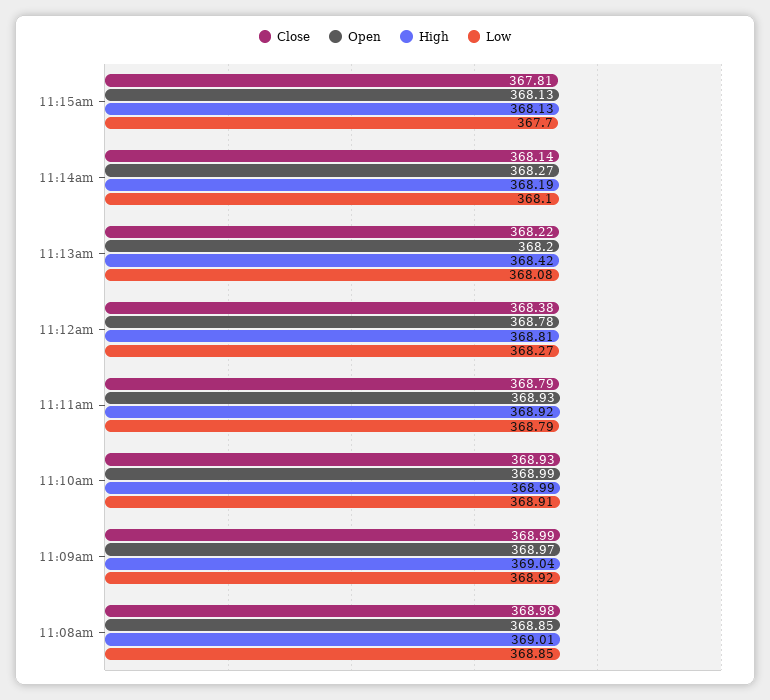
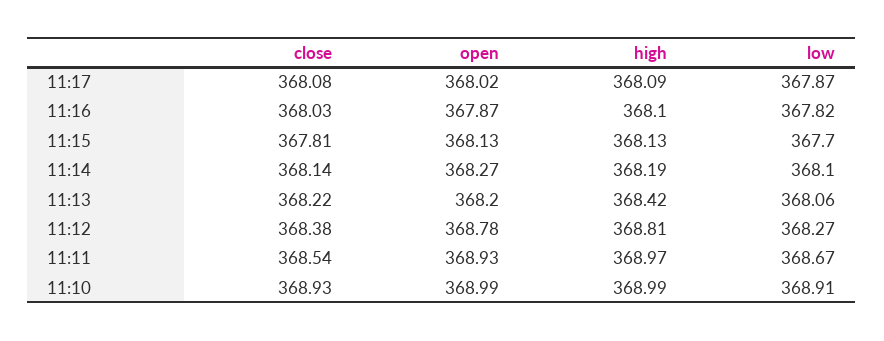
Low, 11:13am: 368.08 -> 368.06
Close, 11:11am: 368.79 -> 368.54
High, 11:11am: 368.92 -> 368.97
Low, 11:11am: 368.79 -> 368.67
Close, 11:09am: 368.99 -> none
Open, 11:09am: 368.97 -> none
High, 11:09am: 369.04 -> none
Low, 11:09am: 368.92 -> none
Close, 11:08am: 368.98 -> none
Open, 11:08am: 368.85 -> none
High, 11:08am: 369.01 -> none
Low, 11:08am: 368.85 -> none
Close, 11:17: none -> 368.08
Open, 11:17: none -> 368.02
High, 11:17: none -> 368.09
Low, 11:17: none -> 367.87
Close, 11:16: none -> 368.03
Open, 11:16: none -> 367.87
High, 11:16: none -> 368.1
Low, 11:16: none -> 367.82

